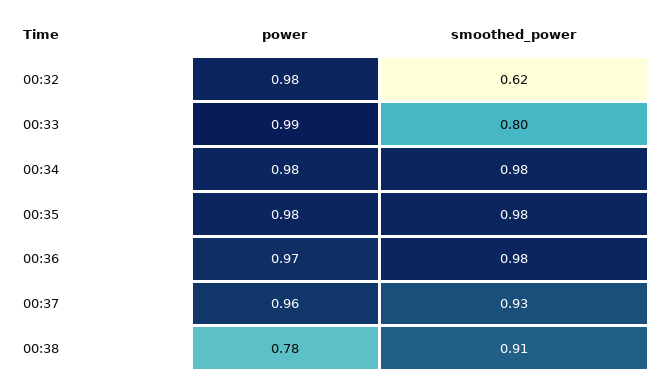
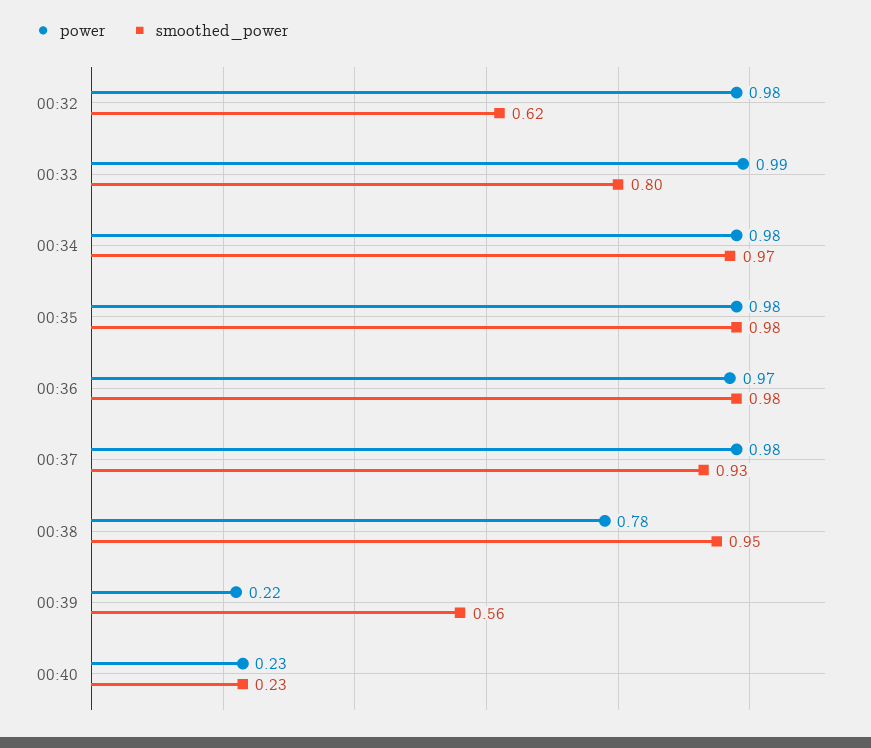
smoothed_power, 00:34: 0.98 -> 0.97
power, 00:37: 0.96 -> 0.98
smoothed_power, 00:38: 0.91 -> 0.95
power, 00:39: none -> 0.22
smoothed_power, 00:39: none -> 0.56
power, 00:40: none -> 0.23
smoothed_power, 00:40: none -> 0.23

